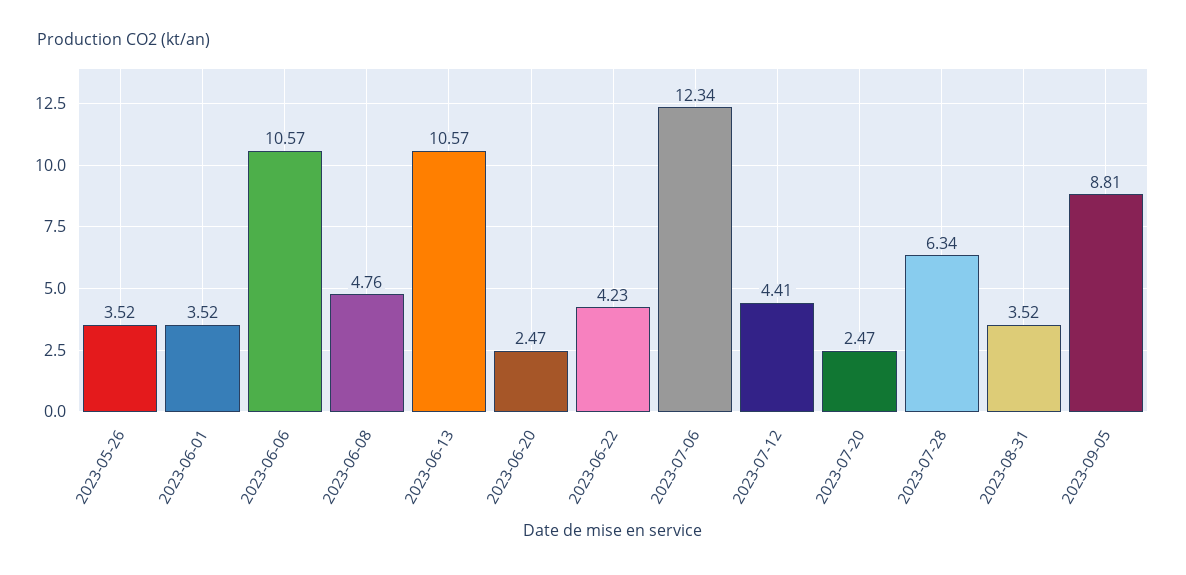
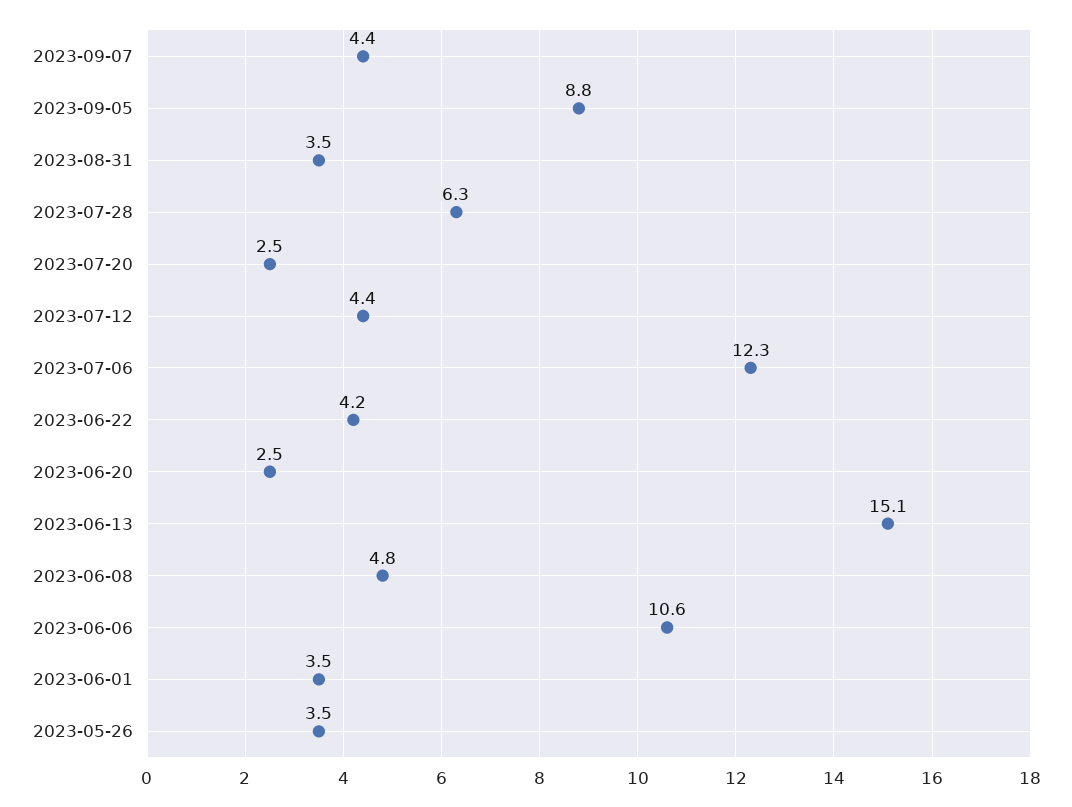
2023-06-13: 10.57 -> 15.1
2023-09-07: none -> 4.4

